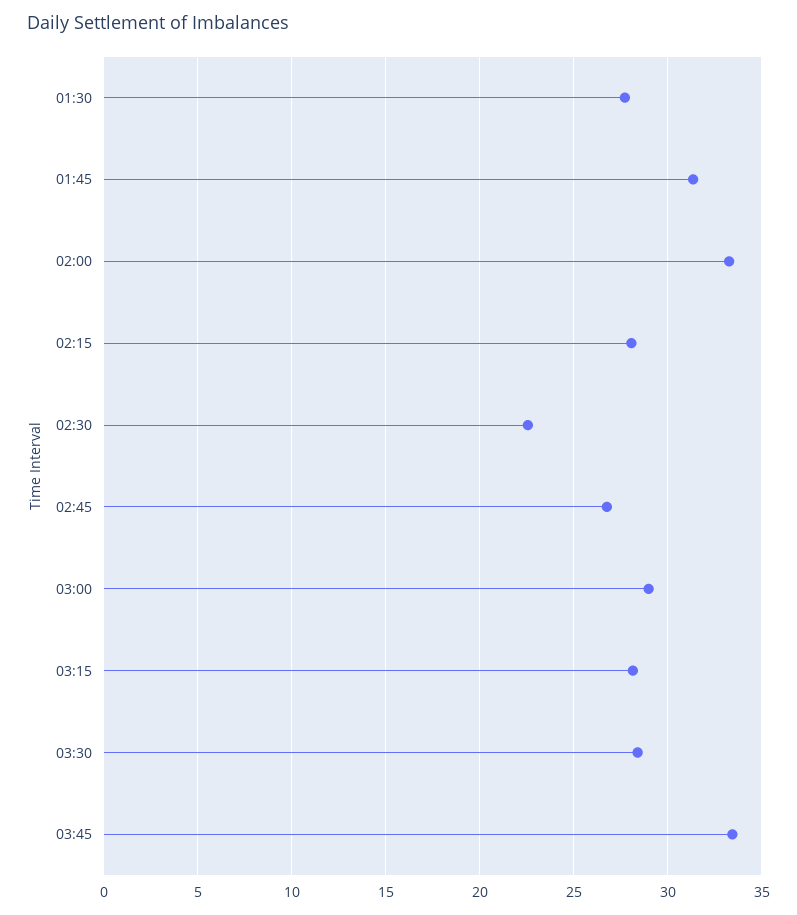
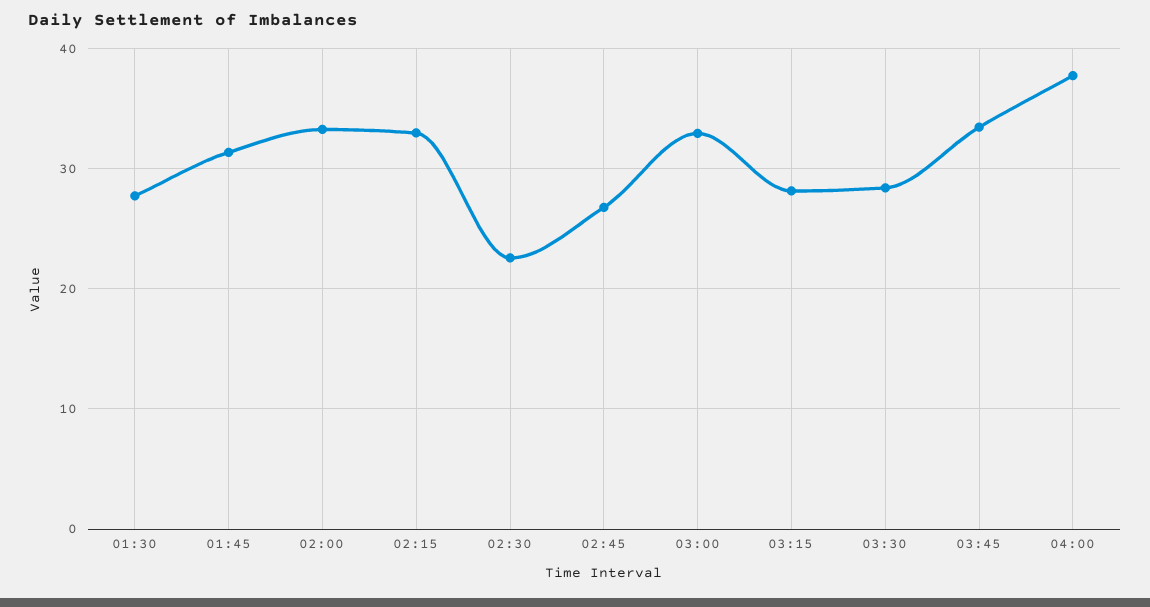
02:15: 28 -> 33
03:00: 29 -> 33
04:00: none -> 38

